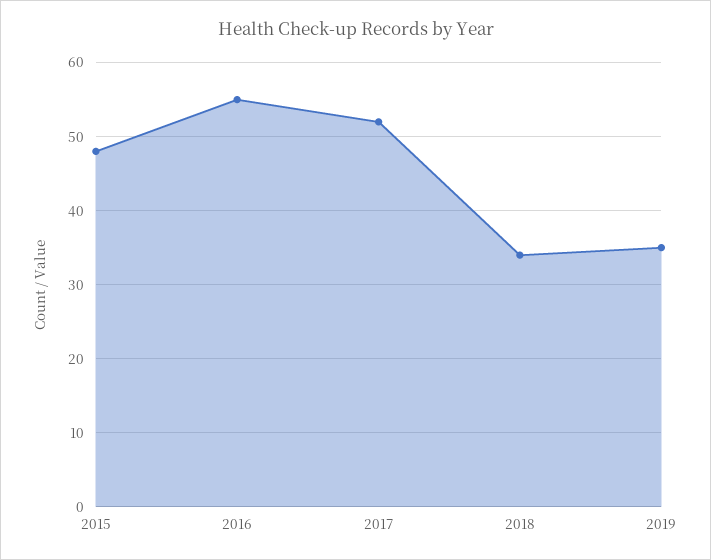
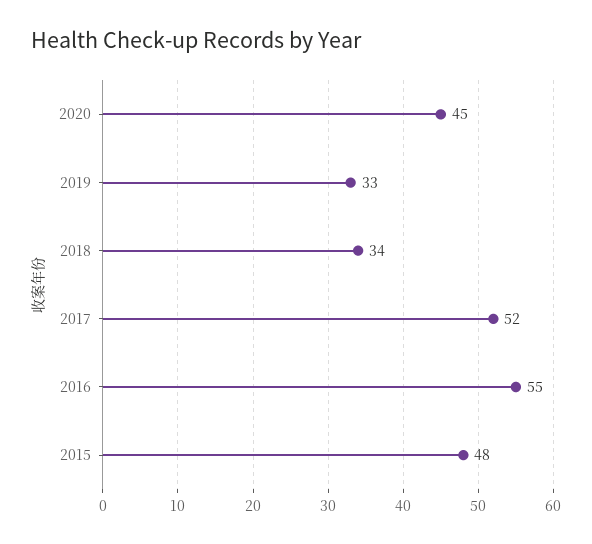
2019: 35 -> 33
2020: none -> 45

